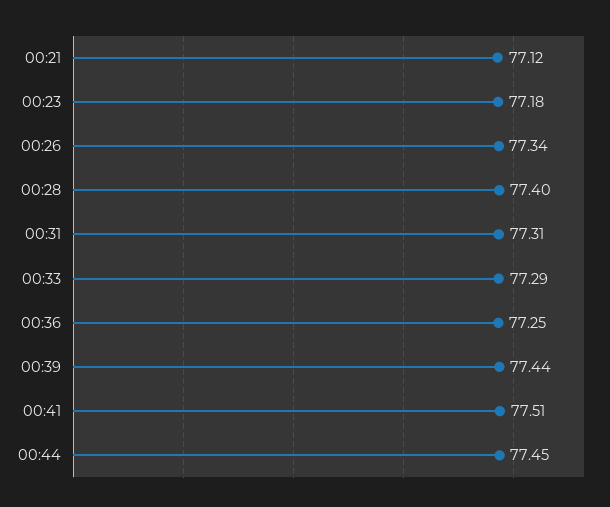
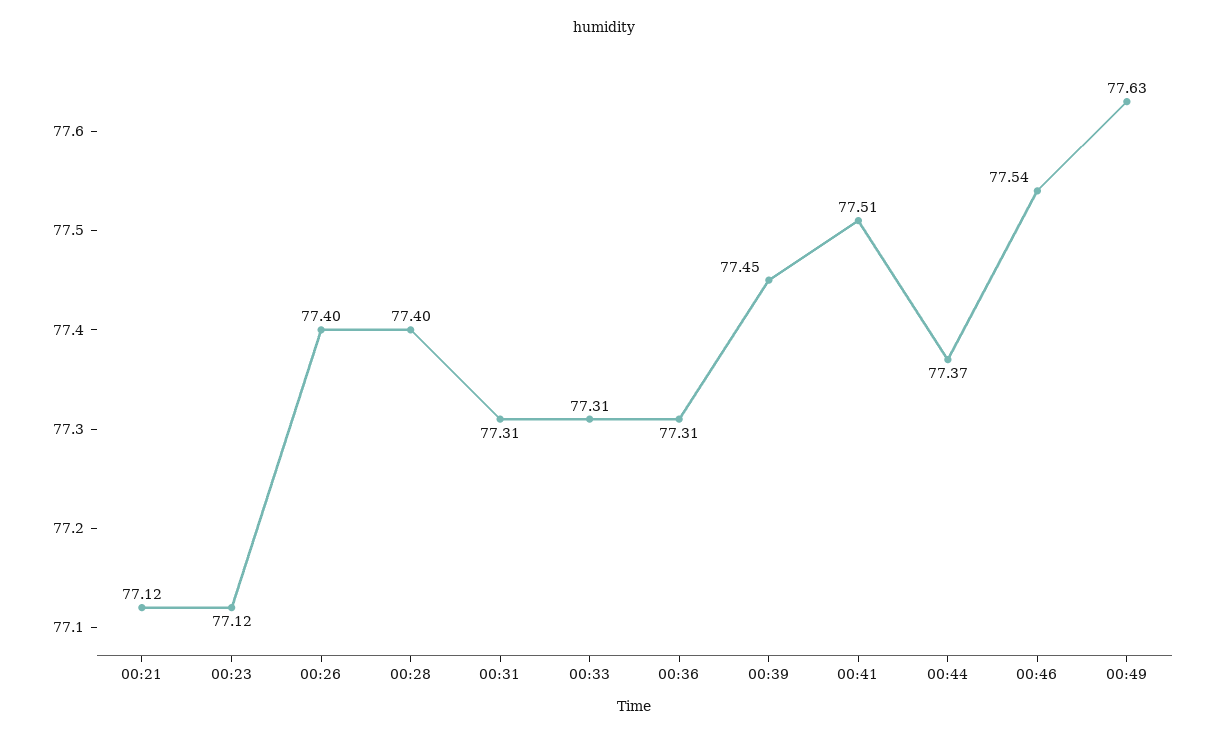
00:23: 77.18 -> 77.12
00:26: 77.34 -> 77.4
00:33: 77.29 -> 77.31
00:36: 77.25 -> 77.31
00:39: 77.44 -> 77.45
00:44: 77.45 -> 77.37
00:46: none -> 77.54
00:49: none -> 77.63

